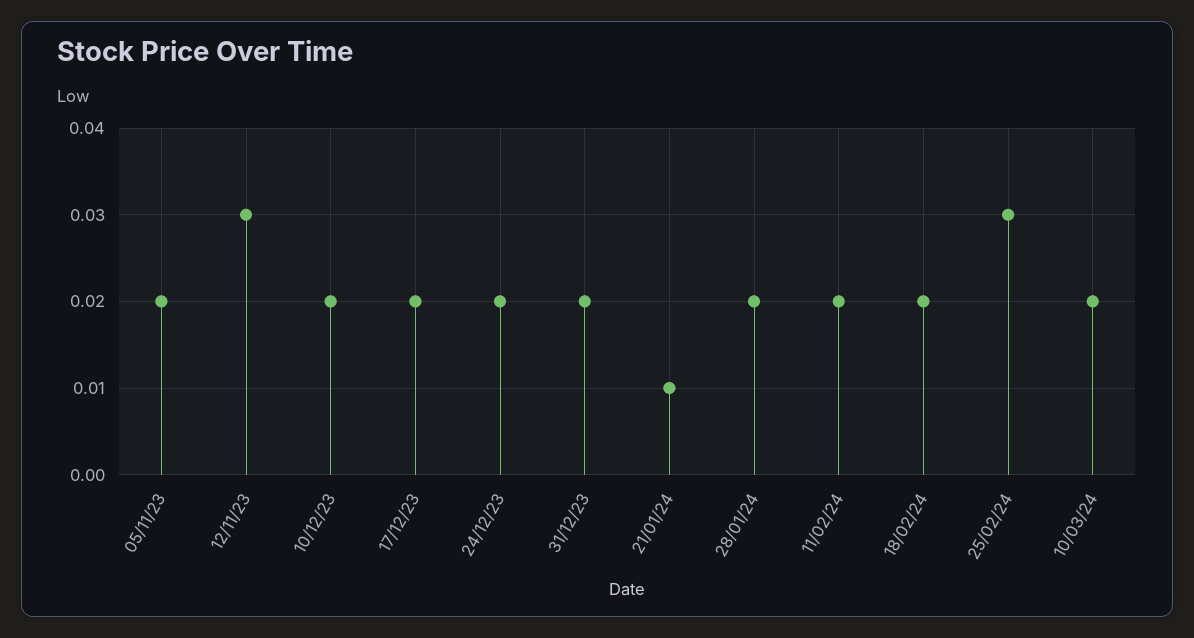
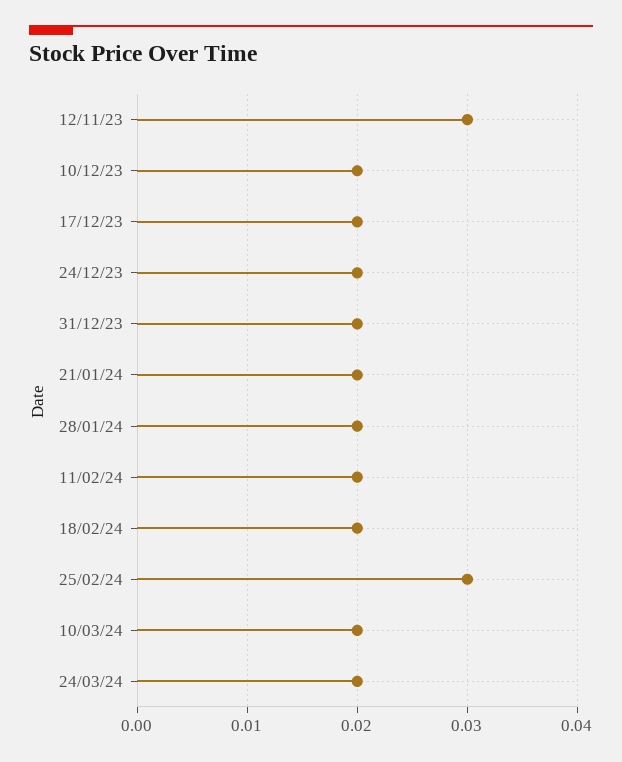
05/11/23: 0.02 -> none
21/01/24: 0.01 -> 0.02
24/03/24: none -> 0.02

